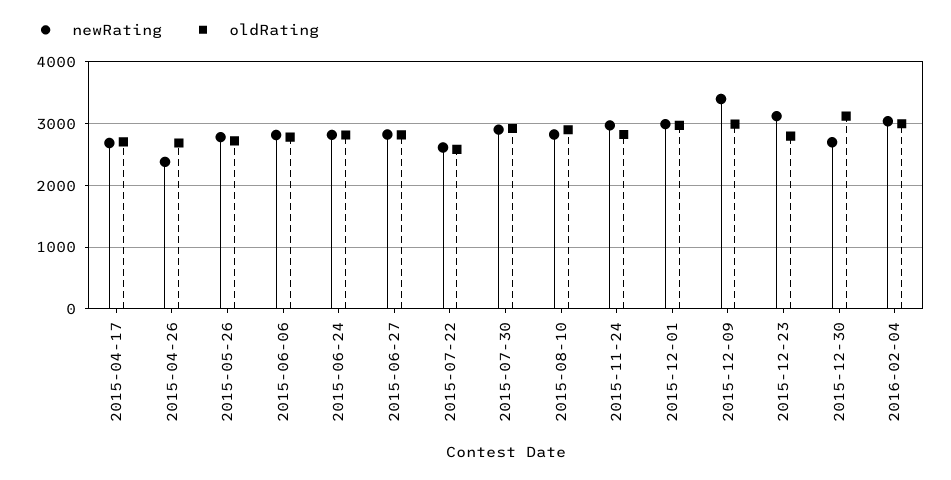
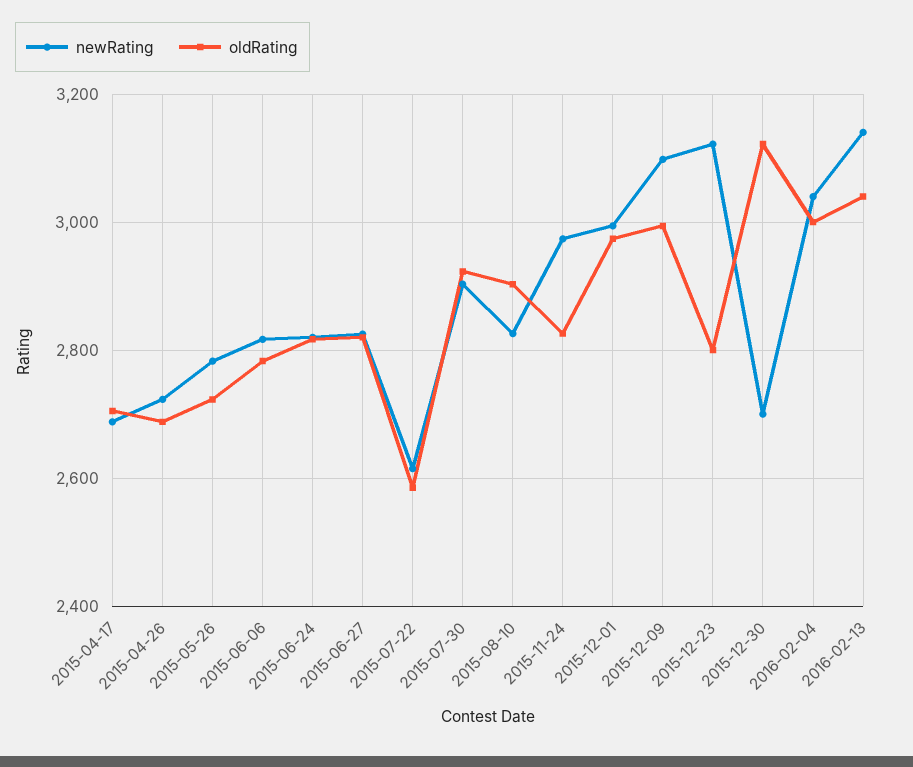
newRating, 2015-04-26: 2400 -> 2720
newRating, 2015-12-09: 3400 -> 3100
newRating, 2016-02-13: none -> 3140
oldRating, 2016-02-13: none -> 3040

